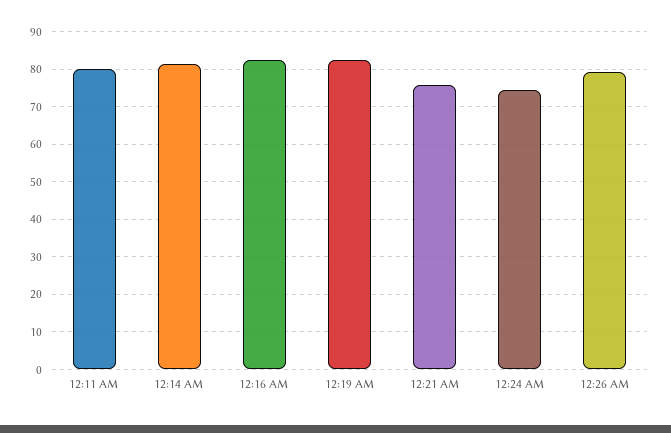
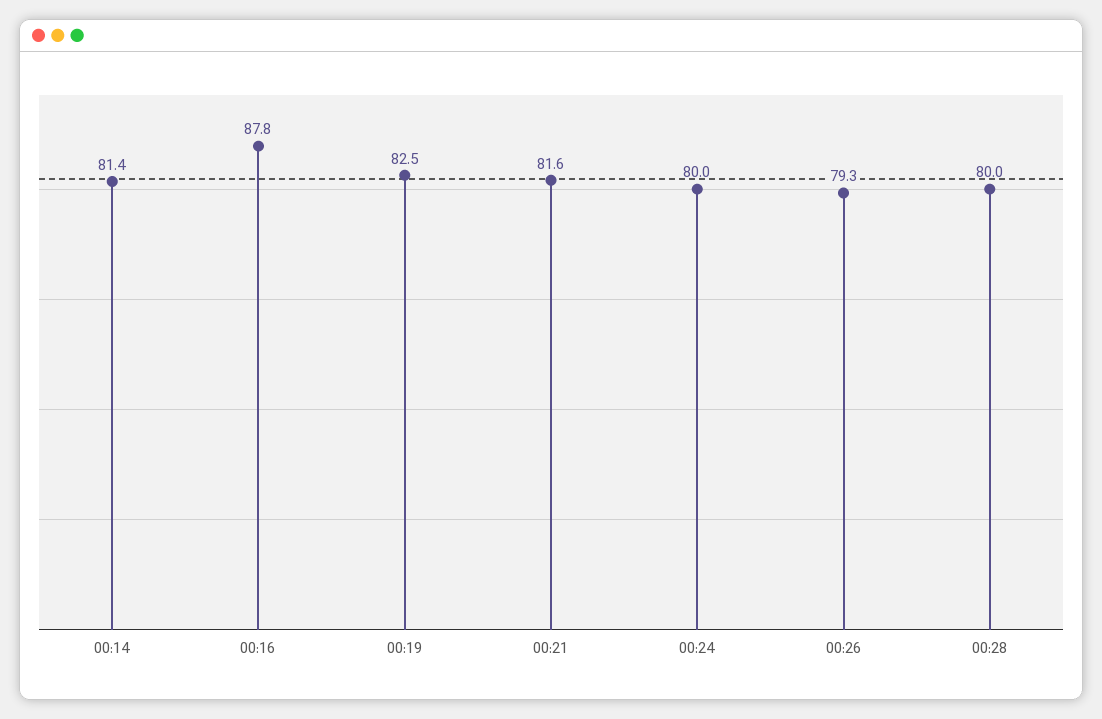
12:11 AM: 80 -> none
12:16 AM: 82 -> 87.8
12:21 AM: 76 -> 81.6
12:24 AM: 74 -> 80
00:28: none -> 80

